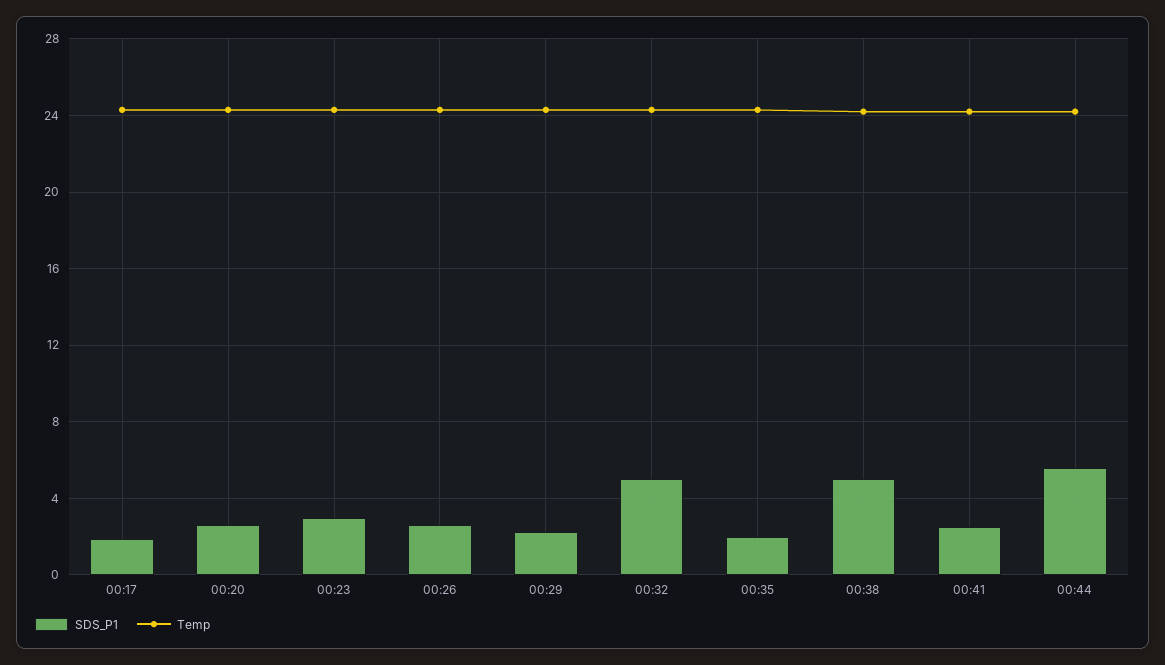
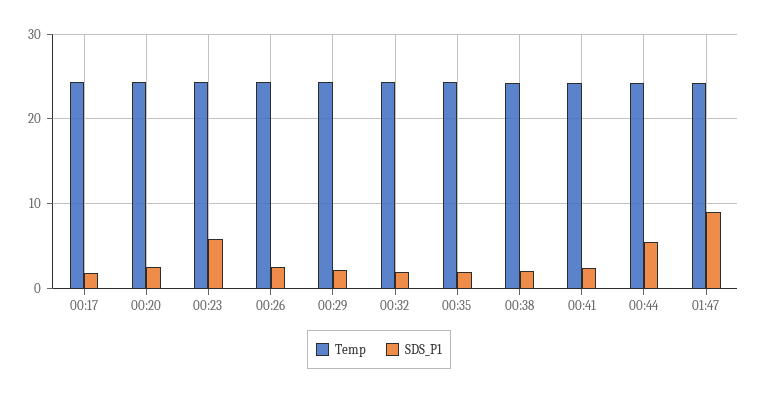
SDS_P1, 00:23: 3 -> 6
SDS_P1, 00:32: 5 -> 2
SDS_P1, 00:38: 5 -> 2
Temp, 01:47: none -> 24
SDS_P1, 01:47: none -> 9

